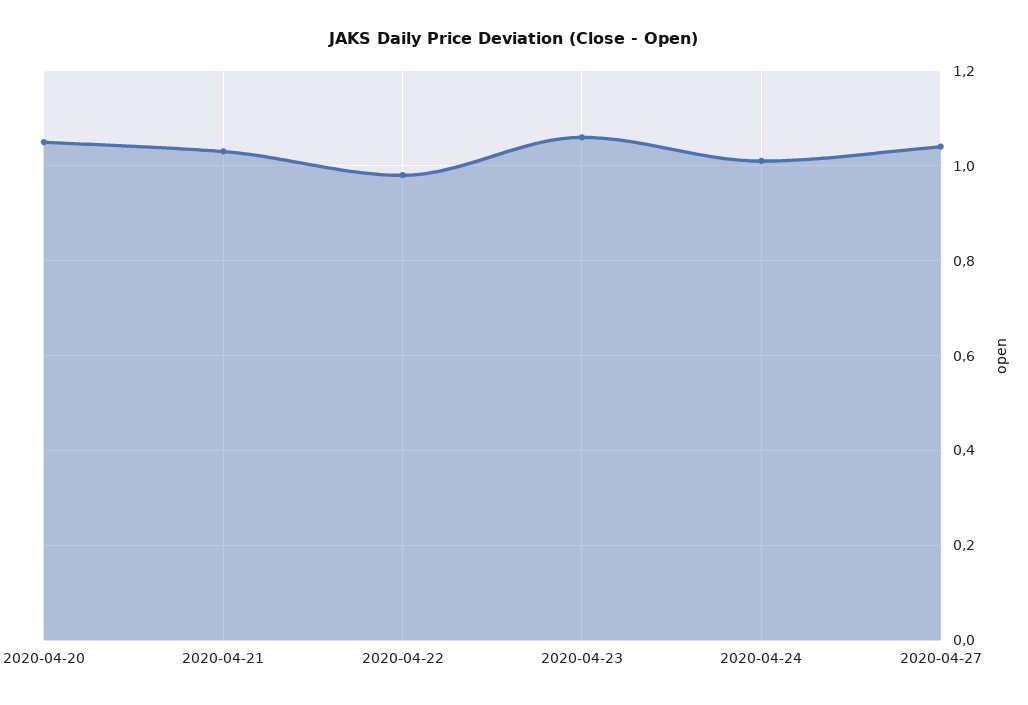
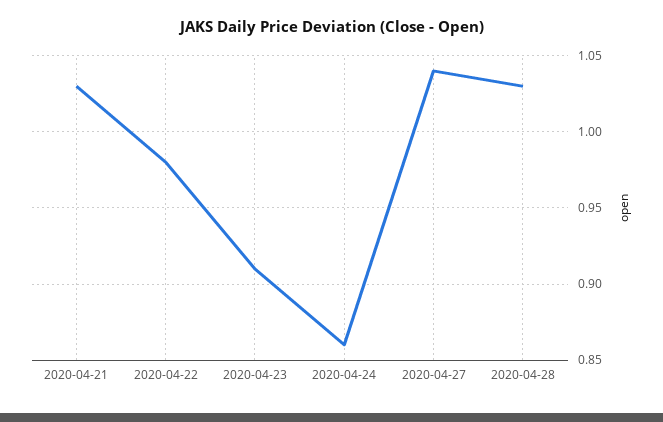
2020-04-20: 1.05 -> none
2020-04-23: 1.05 -> 0.91
2020-04-24: 1 -> 0.86
2020-04-28: none -> 1.03

